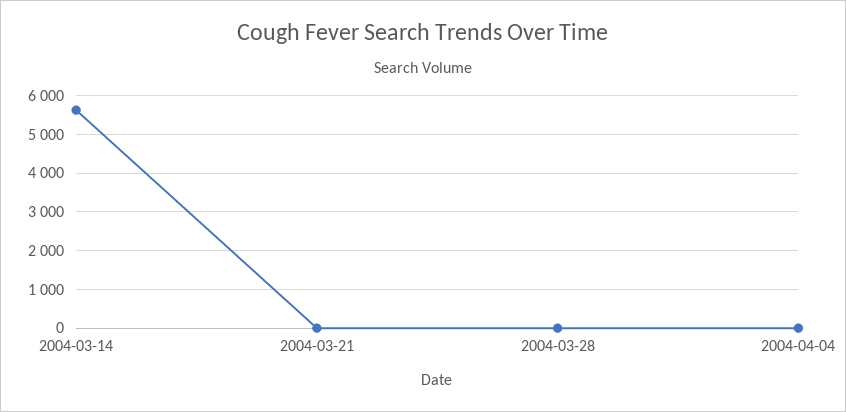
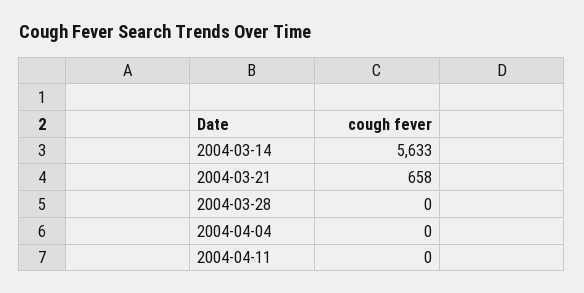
2004-03-21: 0 -> 658
2004-04-11: none -> 0

